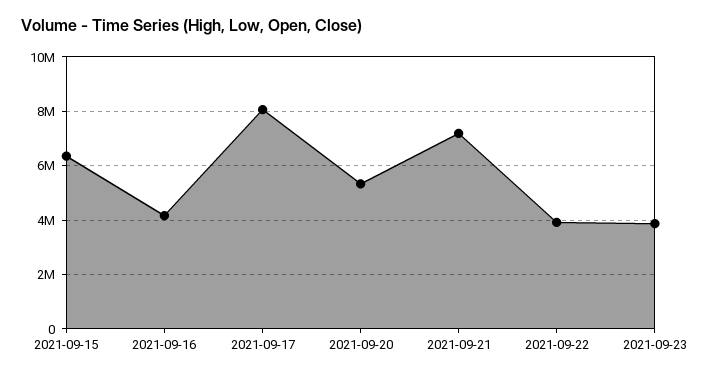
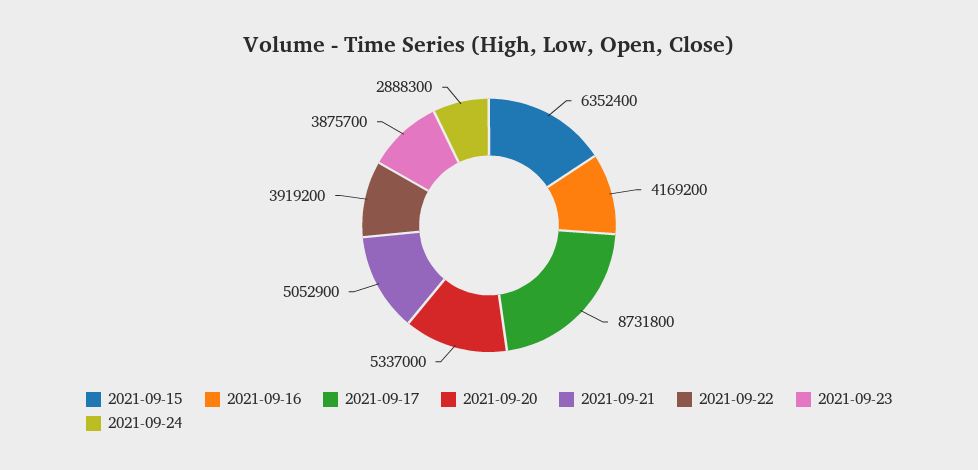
2021-09-17: 8000000 -> 8731800
2021-09-21: 7250000 -> 5052900
2021-09-24: none -> 2888300

